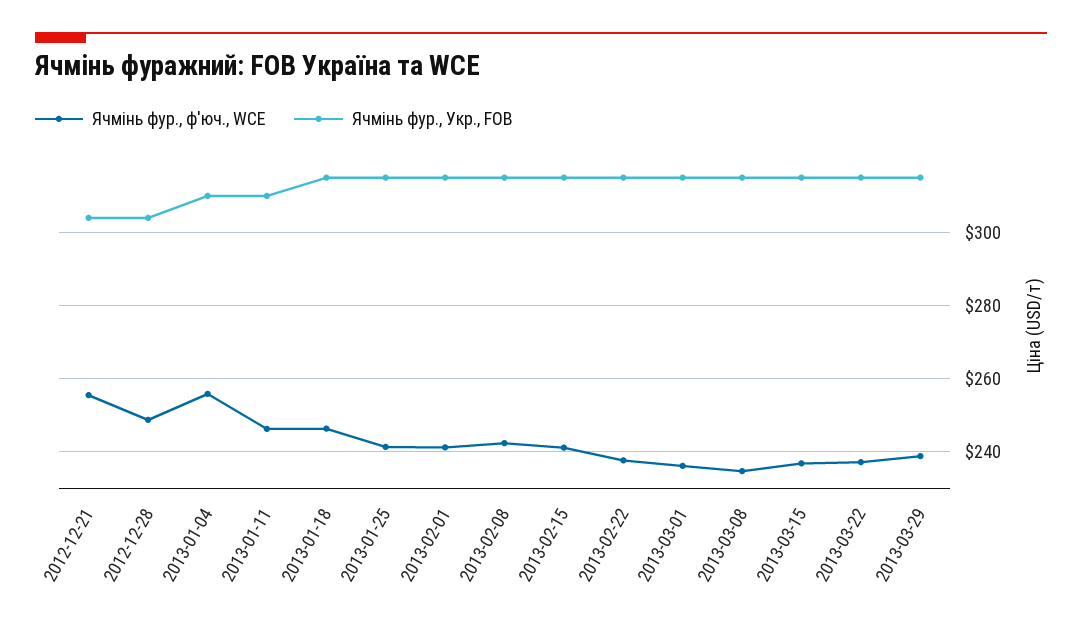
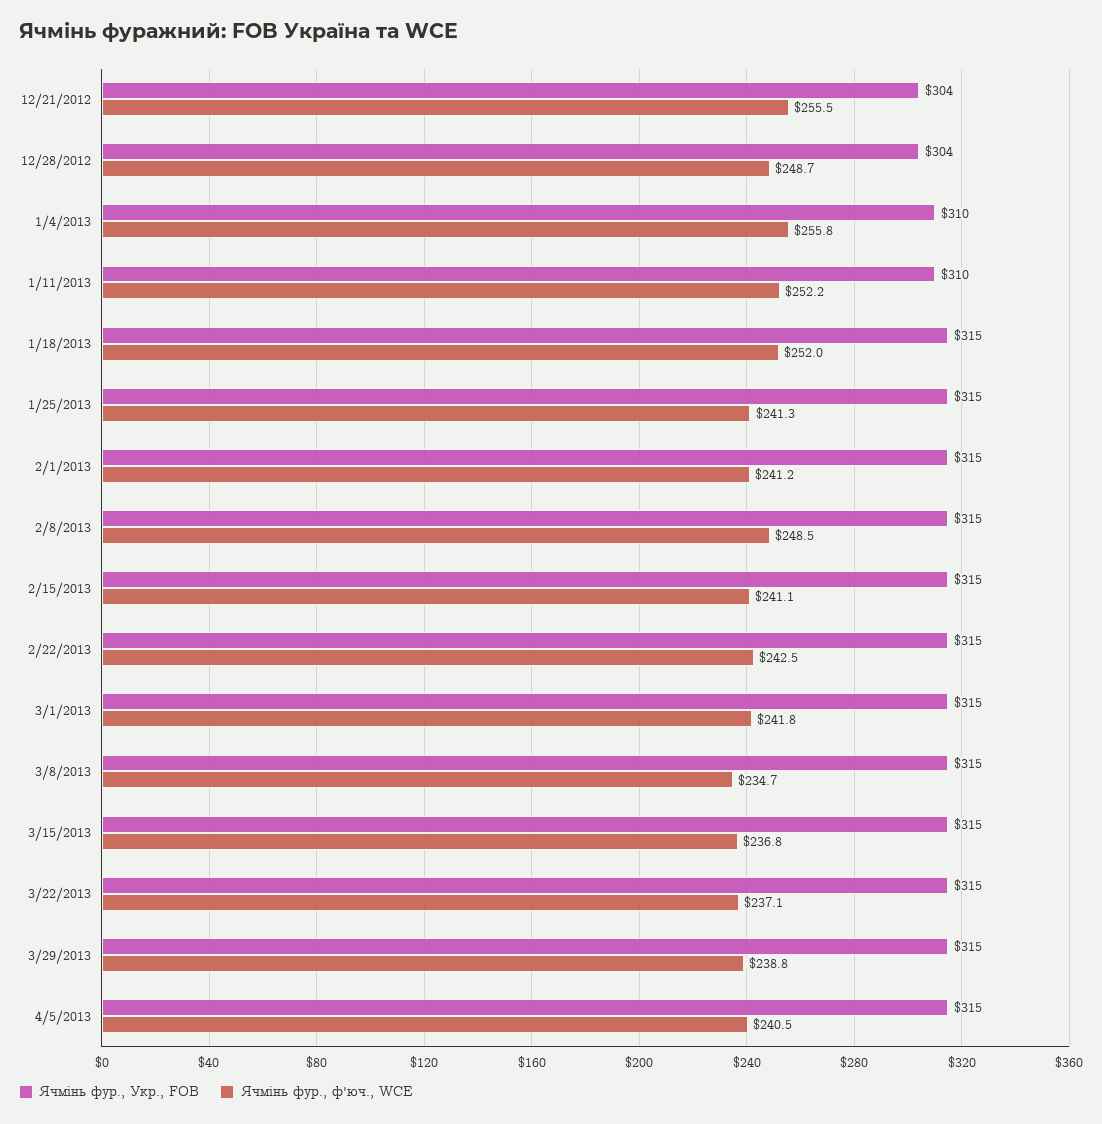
Ячмінь фур., ф'юч., WCE, 2013-01-11: 246 -> 252.2
Ячмінь фур., ф'юч., WCE, 2013-01-18: 246 -> 252
Ячмінь фур., ф'юч., WCE, 2013-02-08: 242 -> 248.5
Ячмінь фур., ф'юч., WCE, 2013-02-22: 238 -> 242.5
Ячмінь фур., ф'юч., WCE, 2013-03-01: 236 -> 241.8
Ячмінь фур., Укр., FOB, 4/5/2013: none -> 315
Ячмінь фур., ф'юч., WCE, 4/5/2013: none -> 240.5

